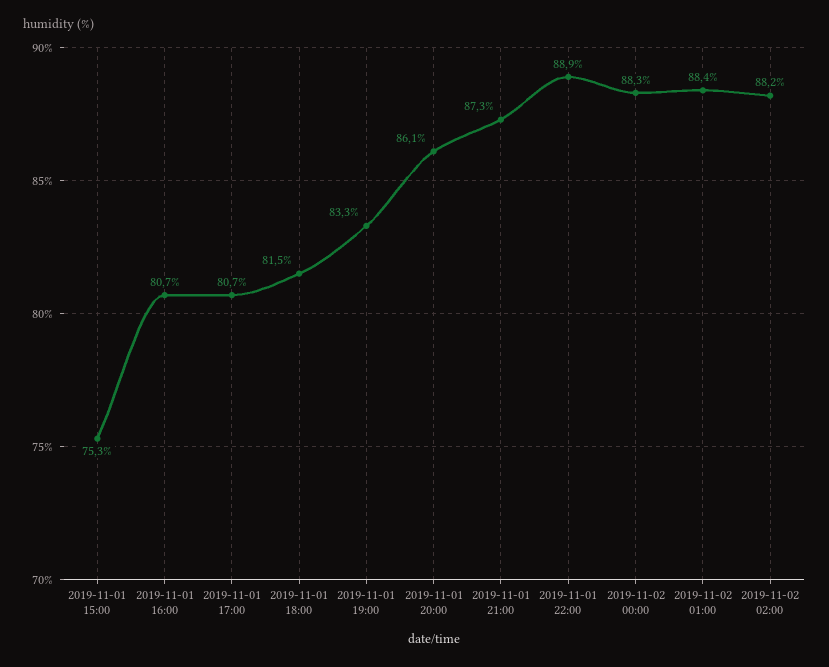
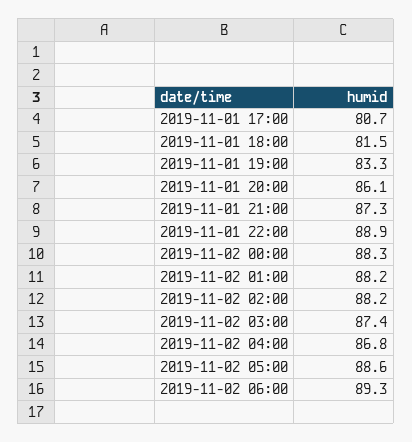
2019-11-01 15:00: 75.3 -> none
2019-11-01 16:00: 80.7 -> none
2019-11-02 01:00: 88.4 -> 88.2
2019-11-02 03:00: none -> 87.4
2019-11-02 04:00: none -> 86.8
2019-11-02 05:00: none -> 88.6
2019-11-02 06:00: none -> 89.3

